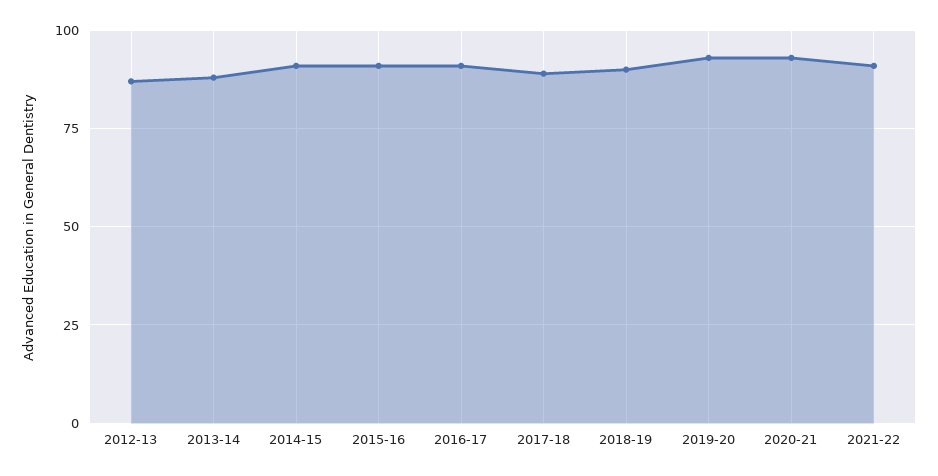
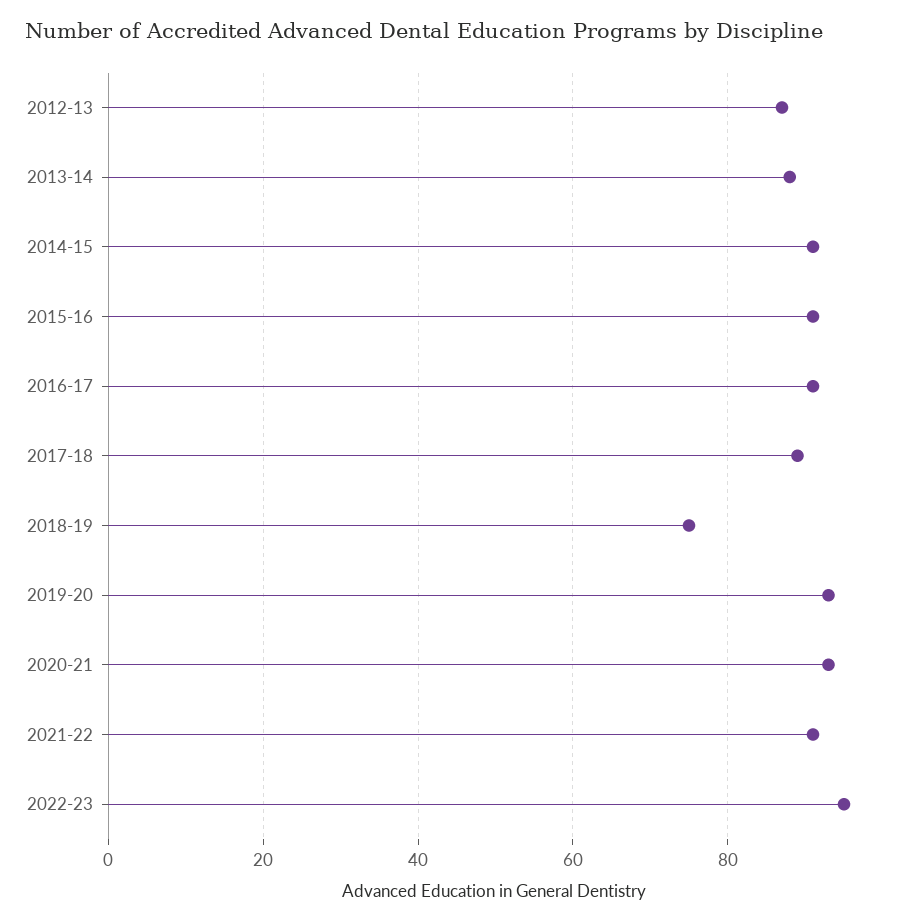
2018-19: 90 -> 75
2022-23: none -> 95

